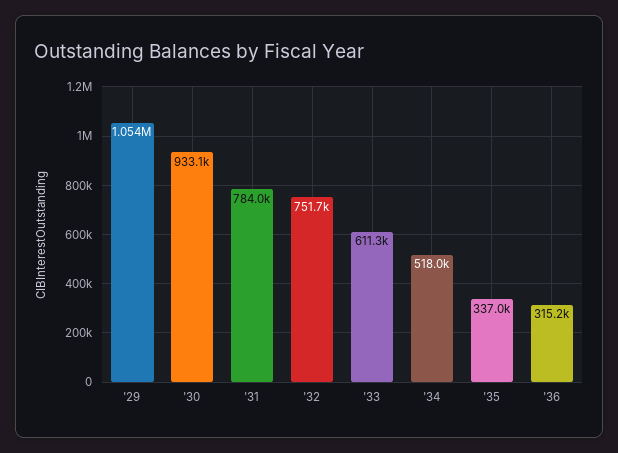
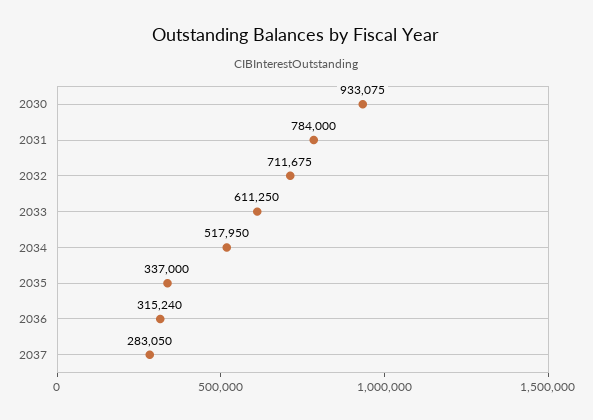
'29: 1054000 -> none
'32: 751700 -> 711675
2037: none -> 283050

